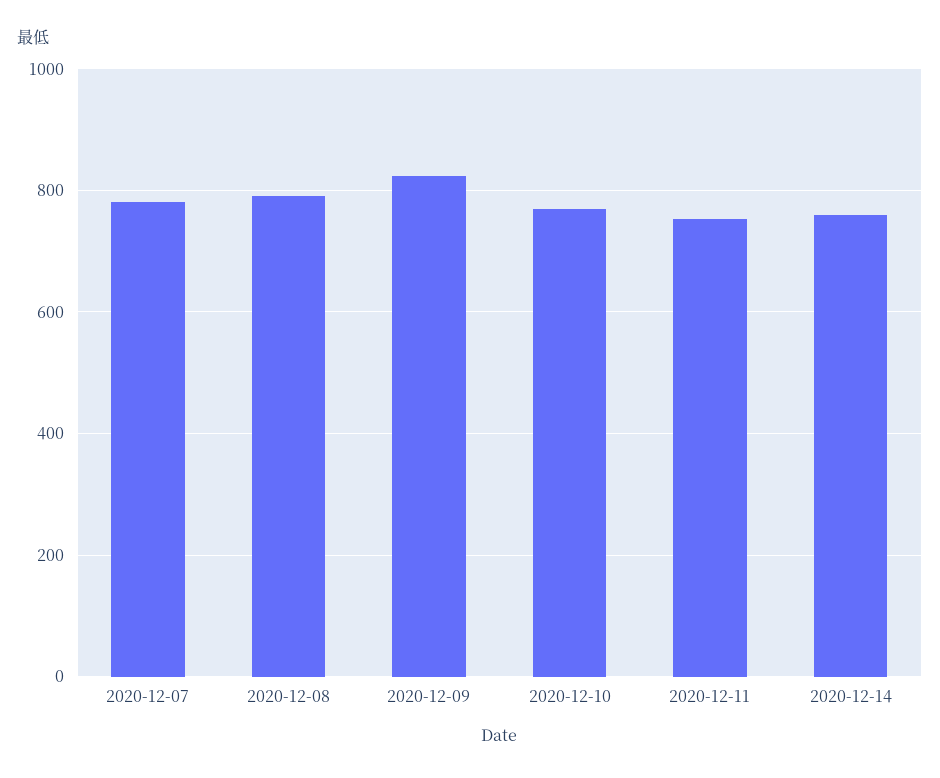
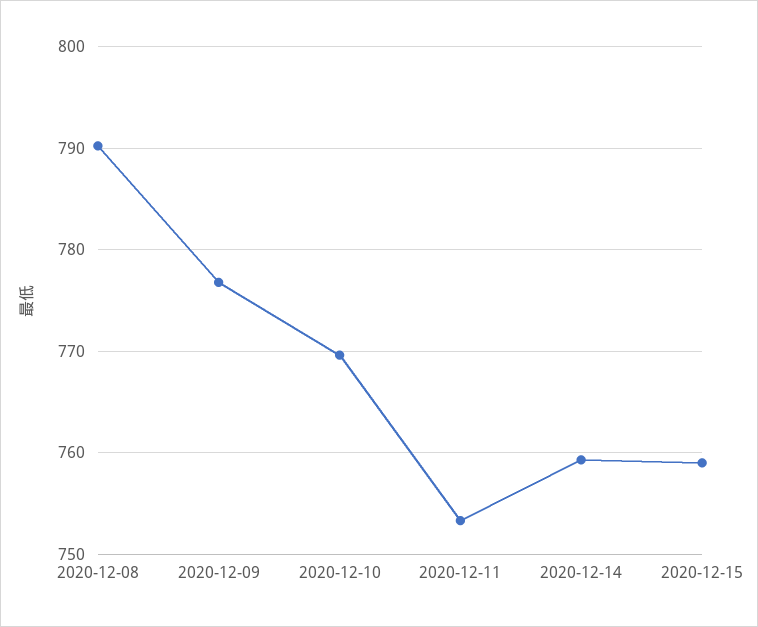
2020-12-07: 780 -> none
2020-12-09: 820 -> 777
2020-12-15: none -> 759

